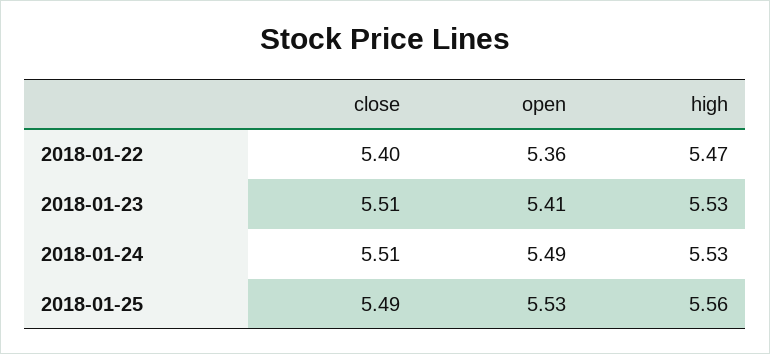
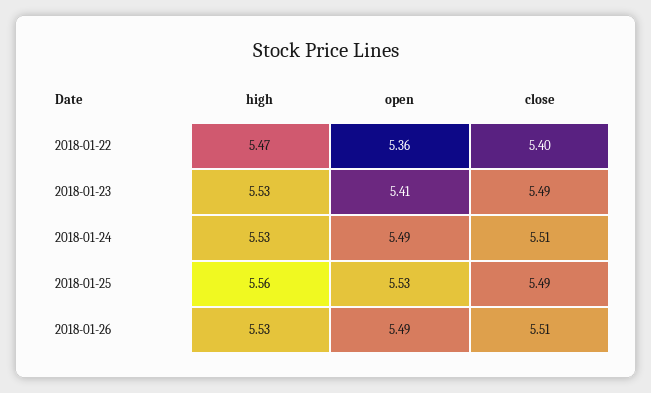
close, 2018-01-23: 5.51 -> 5.49
high, 2018-01-26: none -> 5.53
open, 2018-01-26: none -> 5.49
close, 2018-01-26: none -> 5.51

